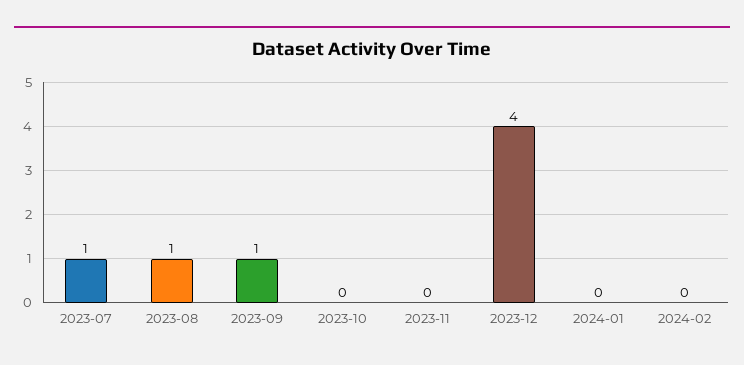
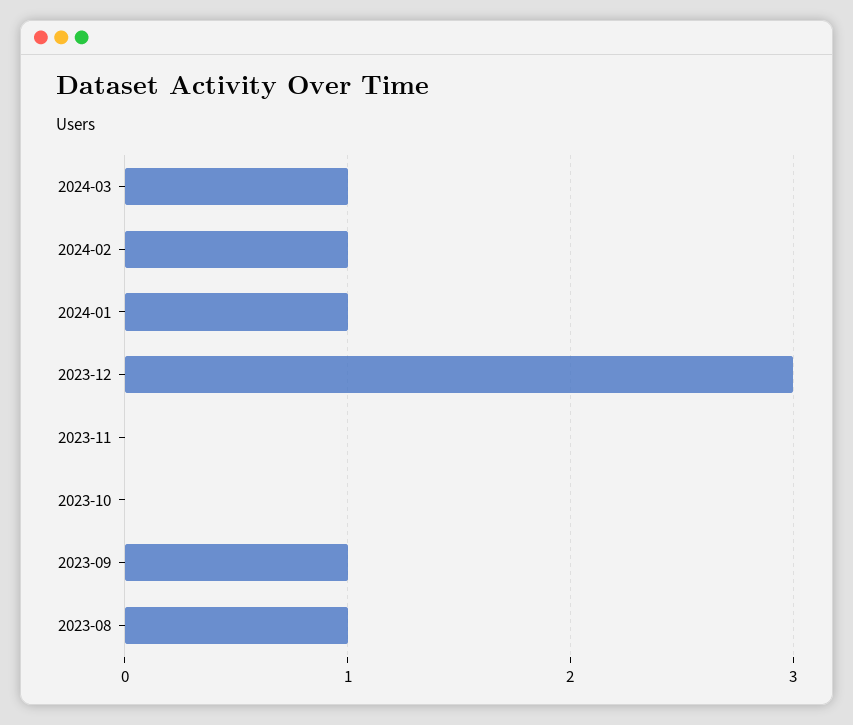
2023-07: 1 -> none
2023-12: 4 -> 3
2024-01: 0 -> 1
2024-02: 0 -> 1
2024-03: none -> 1

